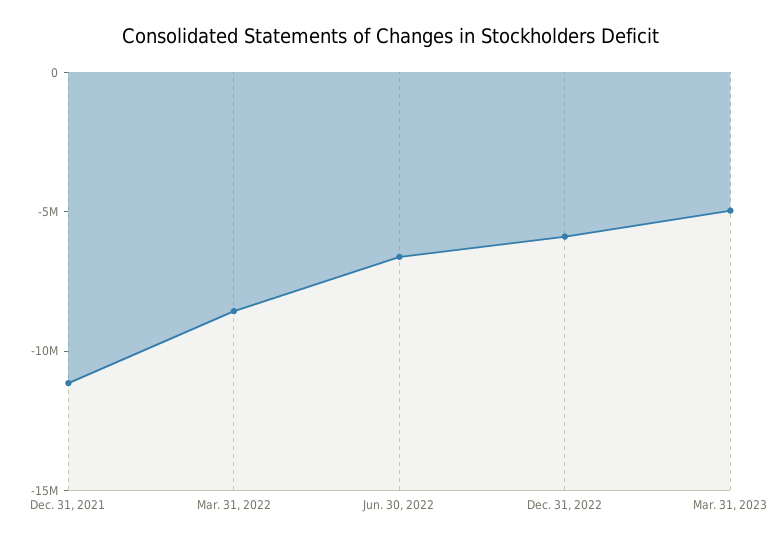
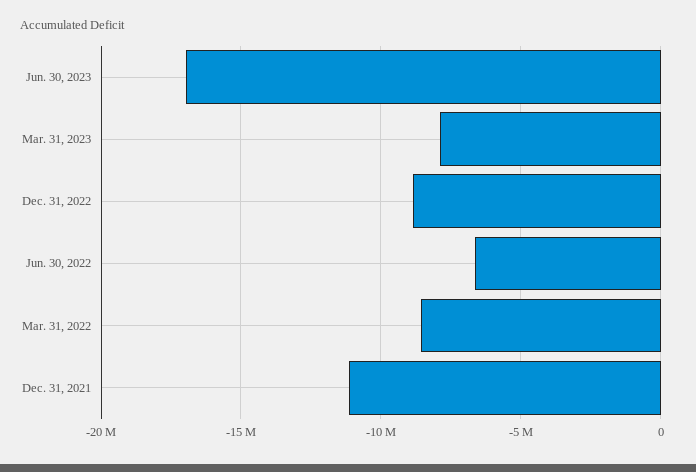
Dec. 31, 2022: -6000000 -> -9000000
Mar. 31, 2023: -5000000 -> -8000000
Jun. 30, 2023: none -> -17000000

